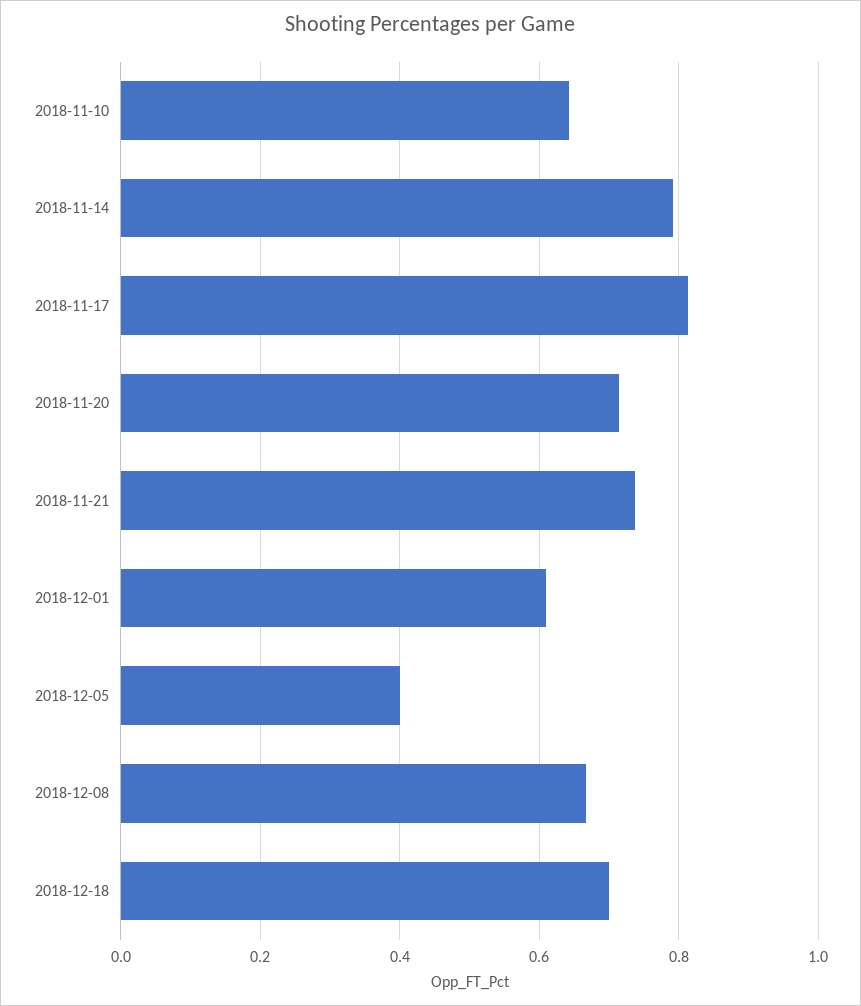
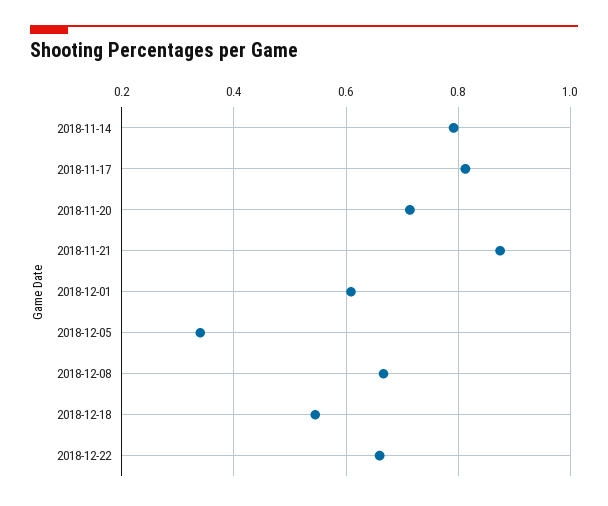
2018-11-10: 0.64 -> none
2018-11-21: 0.74 -> 0.88
2018-12-05: 0.4 -> 0.34
2018-12-18: 0.7 -> 0.54
2018-12-22: none -> 0.66

